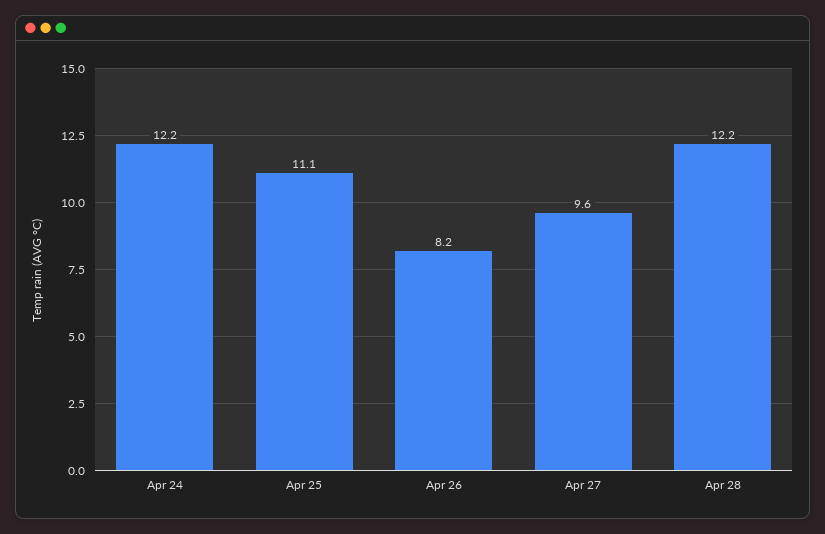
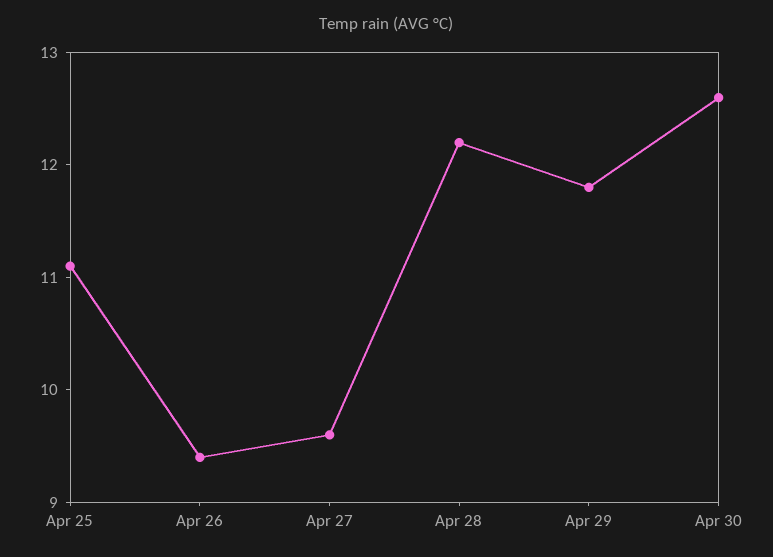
Apr 24: 12.2 -> none
Apr 26: 8.2 -> 9.4
Apr 29: none -> 11.8
Apr 30: none -> 12.6

